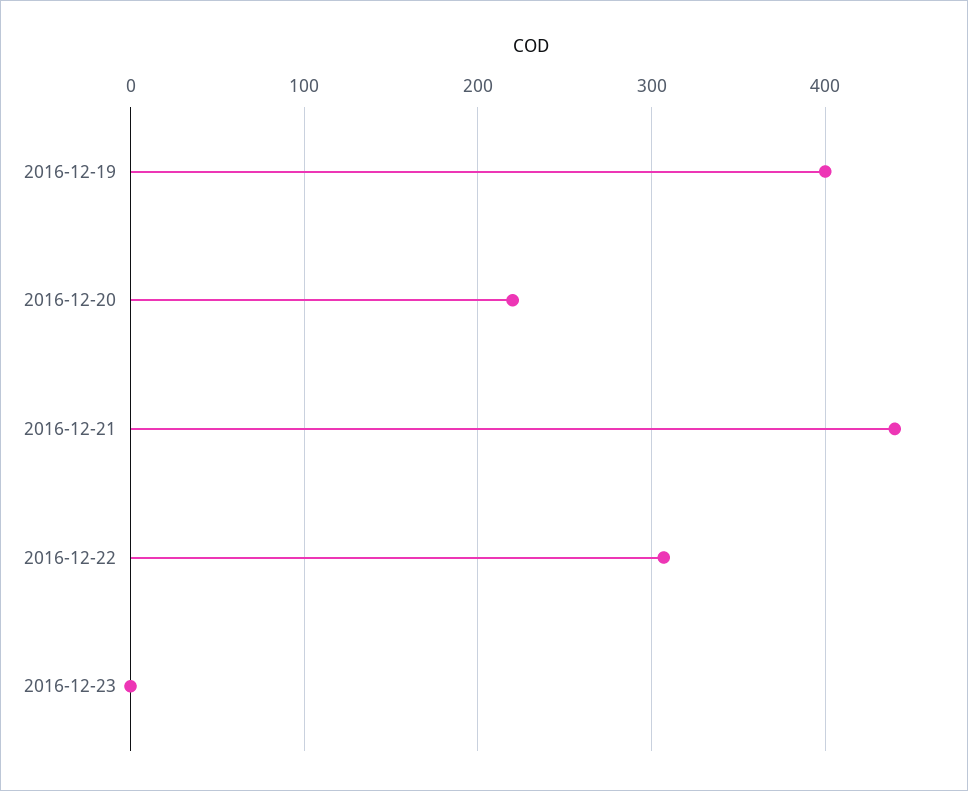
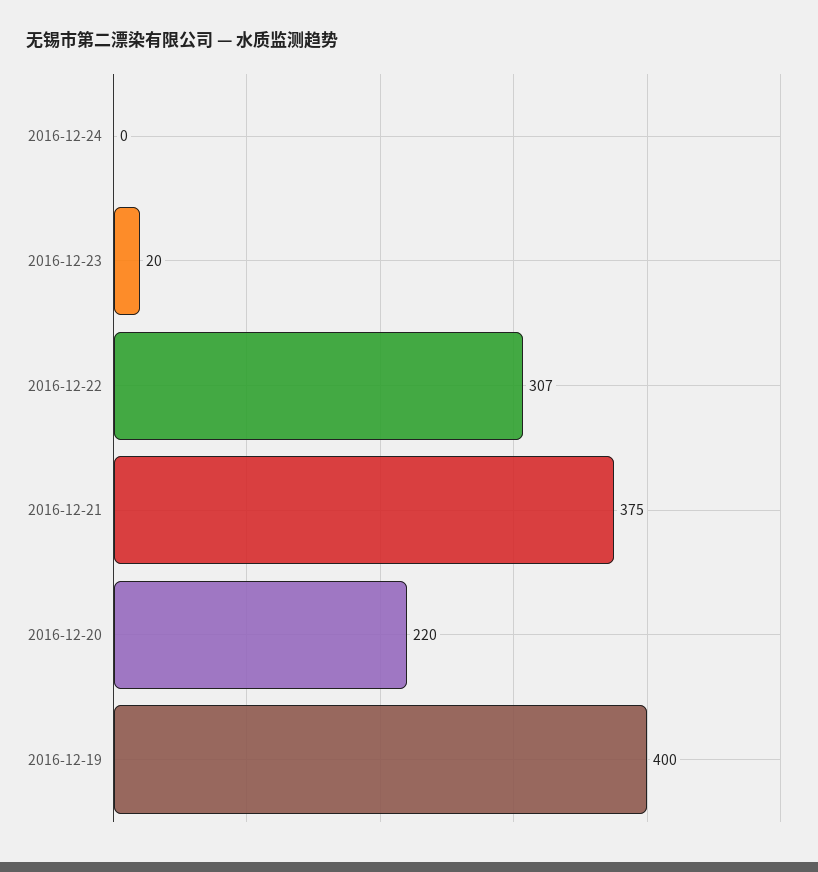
2016-12-21: 440 -> 375
2016-12-23: 0 -> 20
2016-12-24: none -> 0

